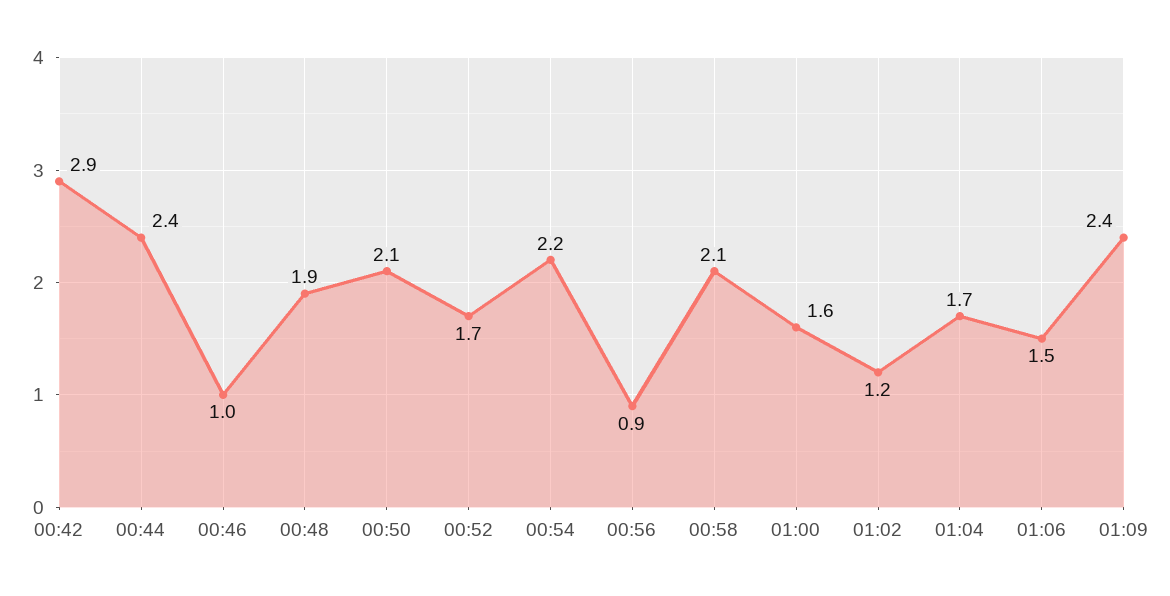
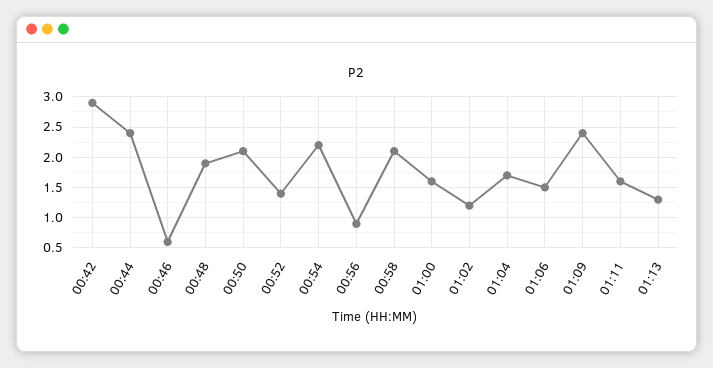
00:46: 1 -> 0.6
00:52: 1.7 -> 1.4
01:11: none -> 1.6
01:13: none -> 1.3

